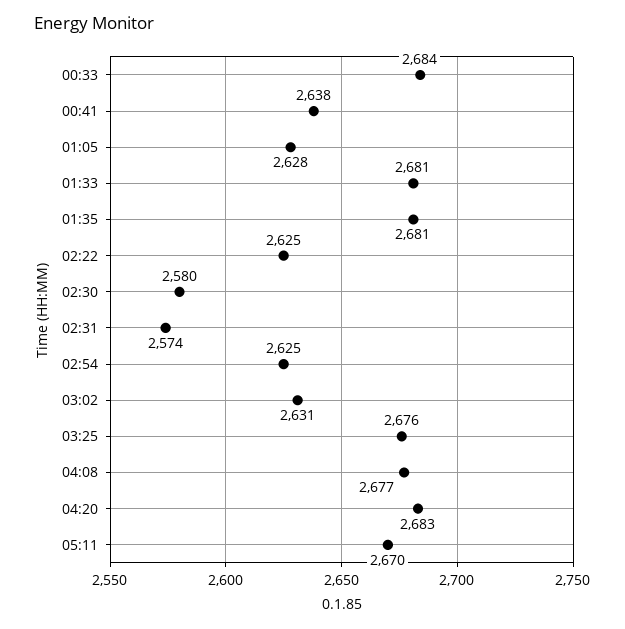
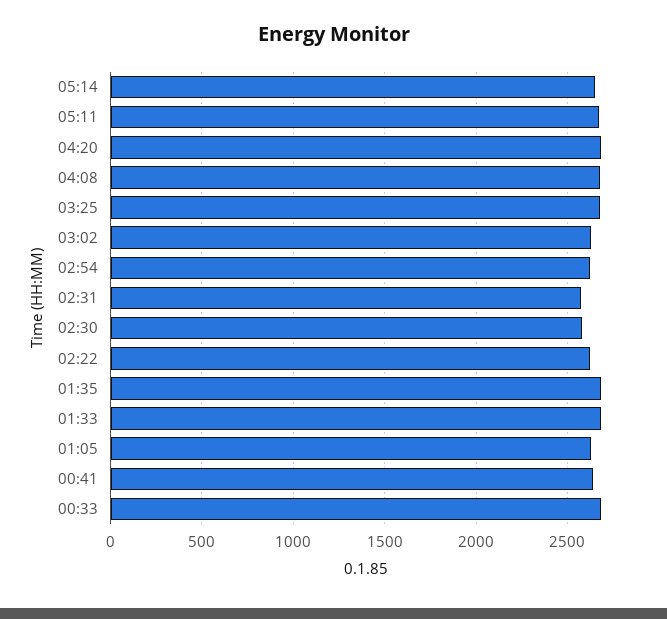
05:14: none -> 2650

